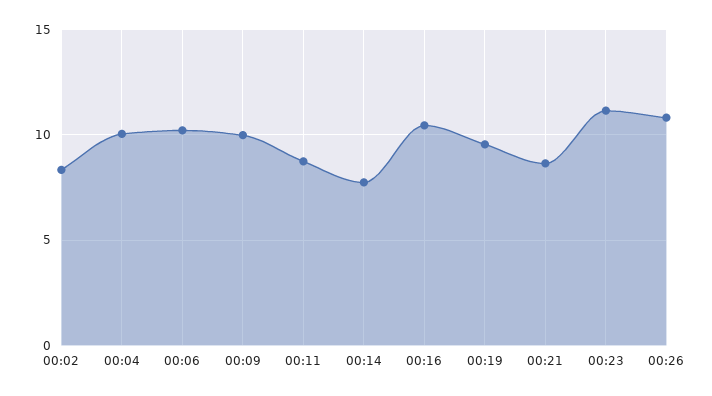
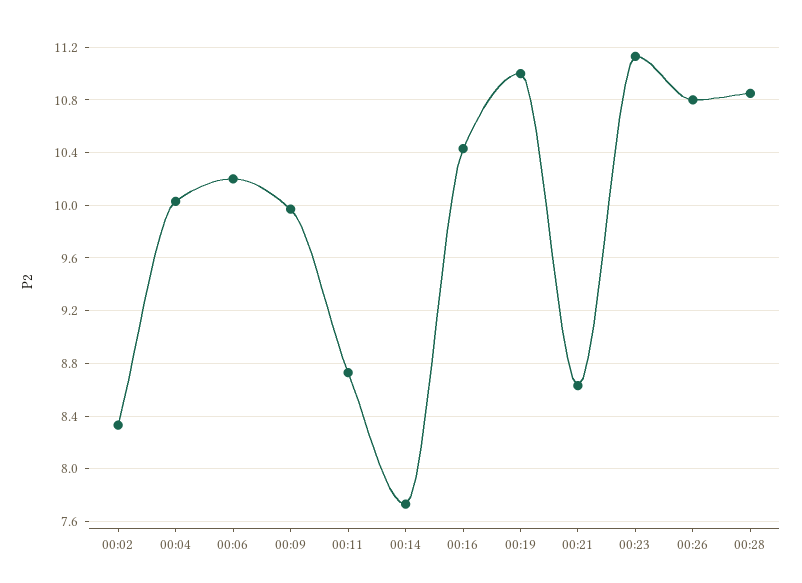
00:19: 9.5 -> 11
00:28: none -> 10.85

